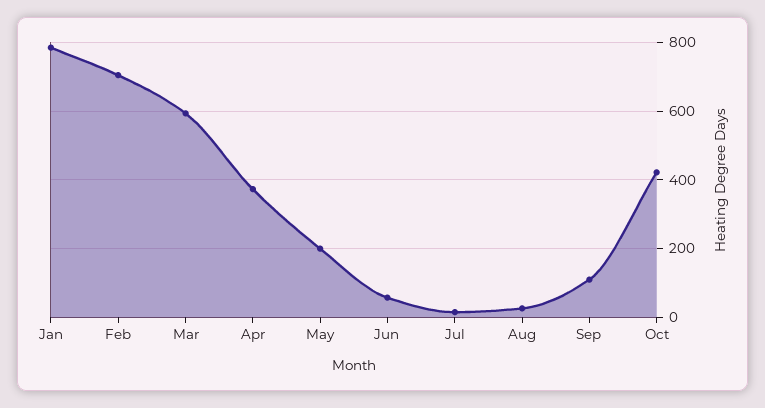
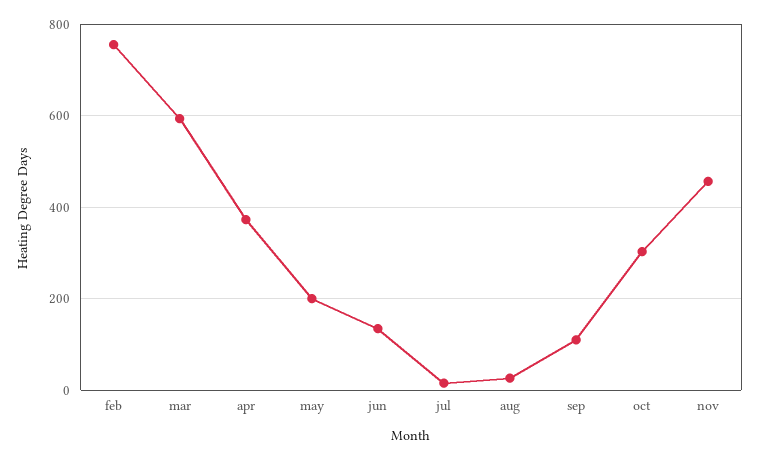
Jan: 780 -> none
Feb: 700 -> 760
Jun: 60 -> 140
Oct: 420 -> 300
nov: none -> 460

